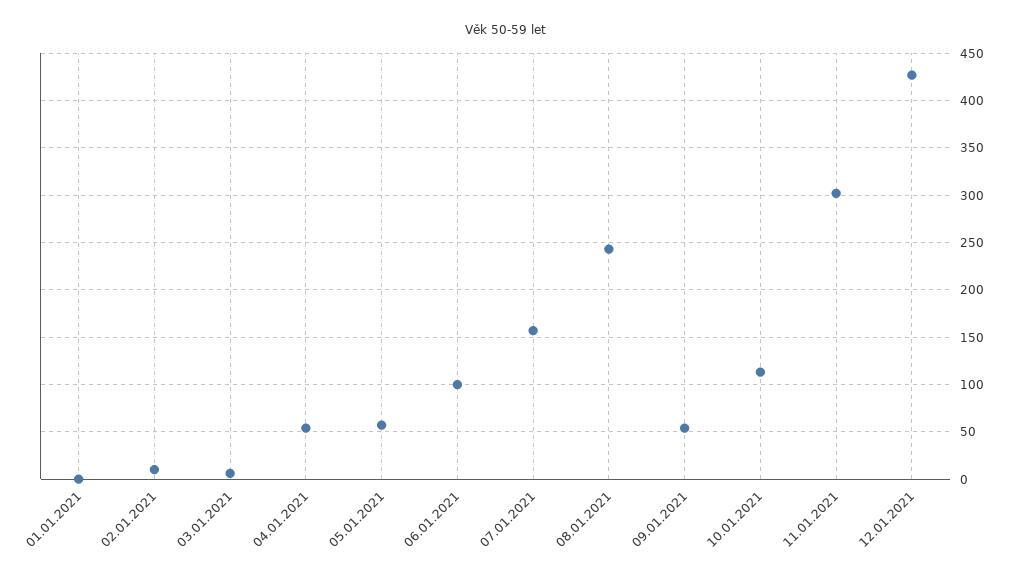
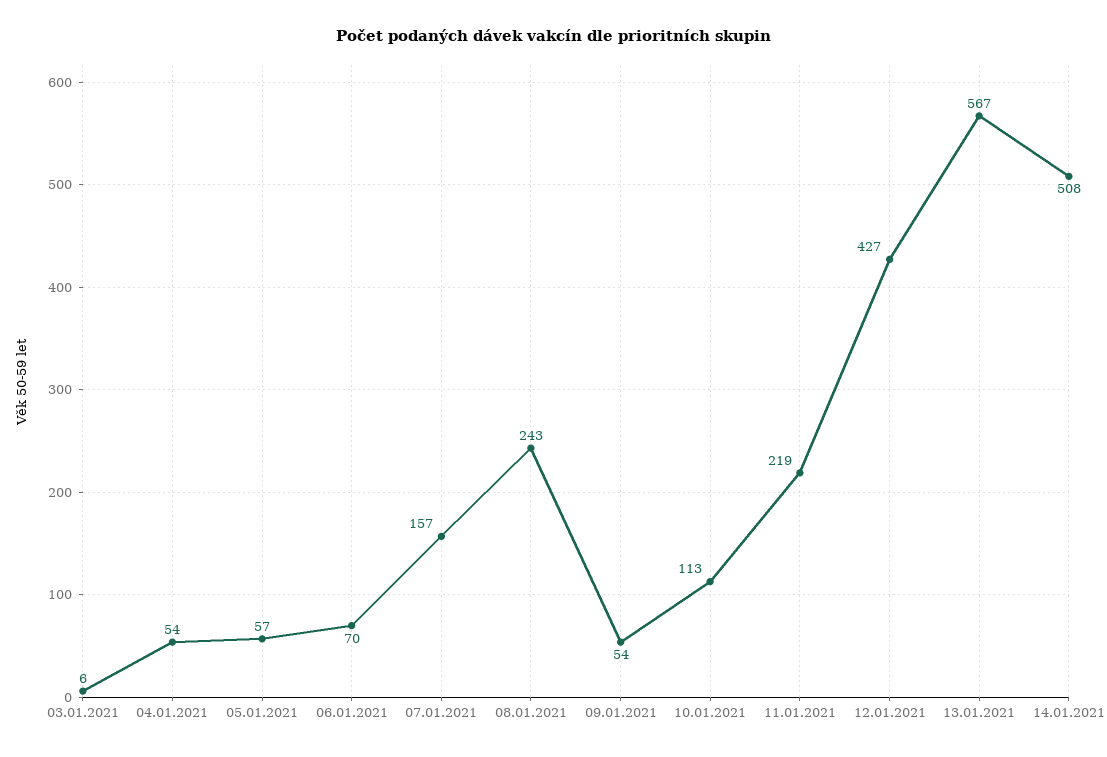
01.01.2021: 0 -> none
02.01.2021: 10 -> none
06.01.2021: 100 -> 70
11.01.2021: 300 -> 219
13.01.2021: none -> 567
14.01.2021: none -> 508

